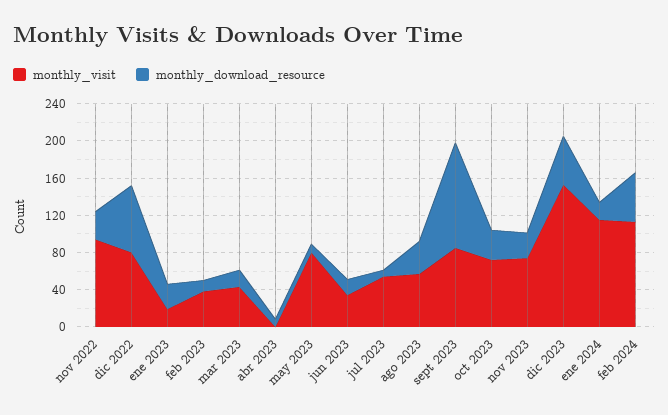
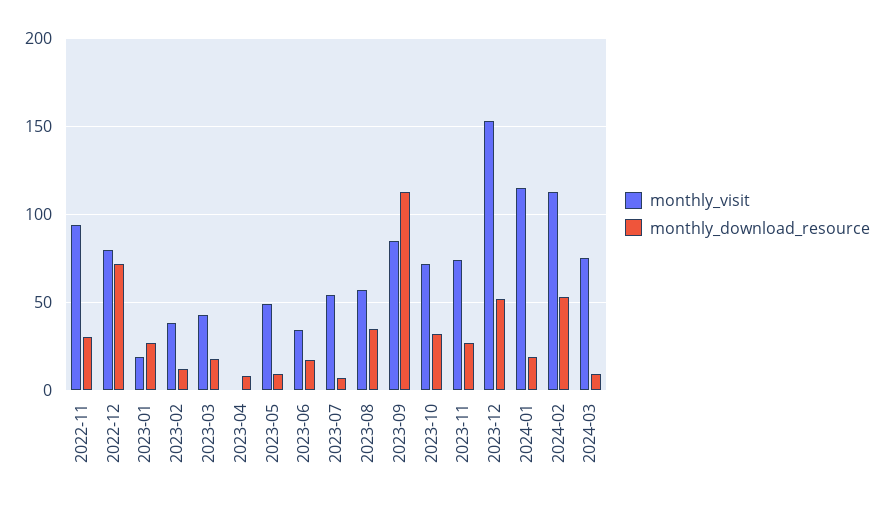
monthly_visit, may 2023: 80 -> 50
monthly_visit, 2024-03: none -> 75
monthly_download_resource, 2024-03: none -> 10

